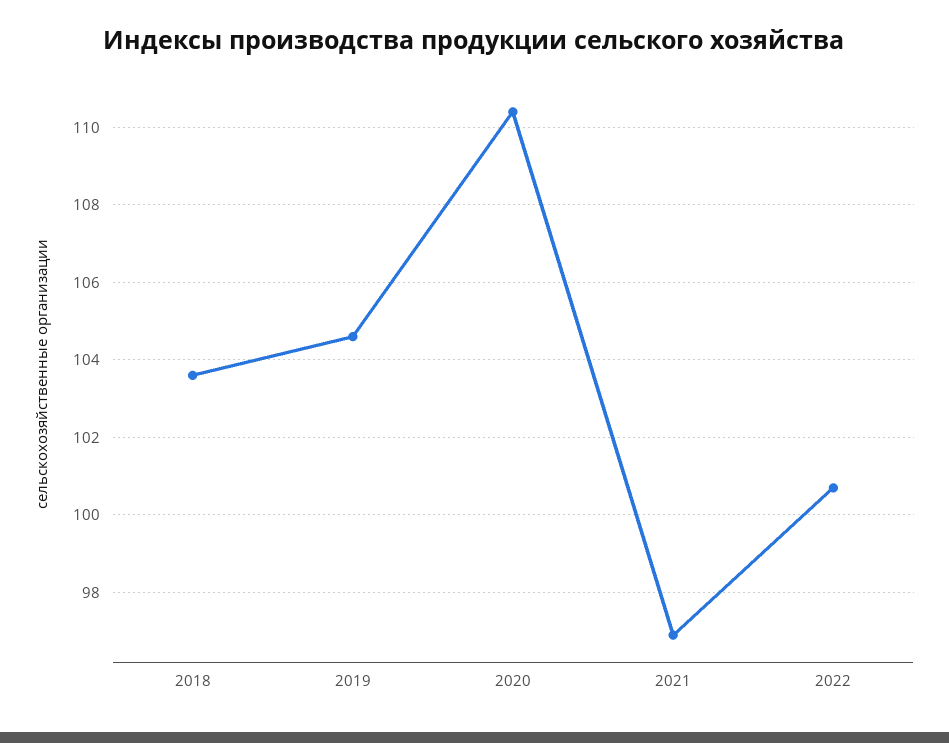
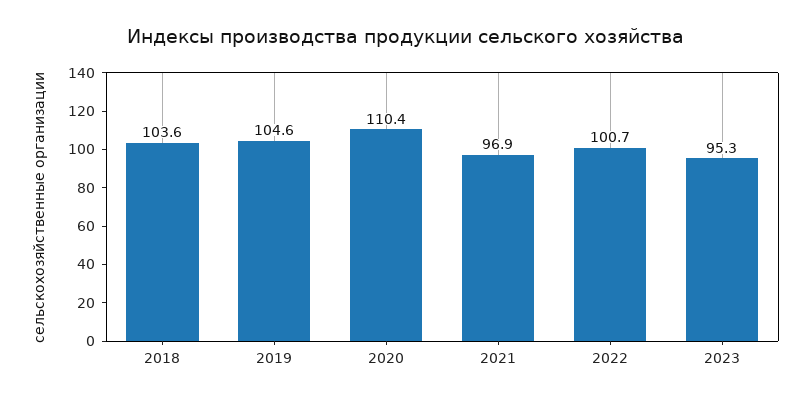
2023: none -> 95.3

